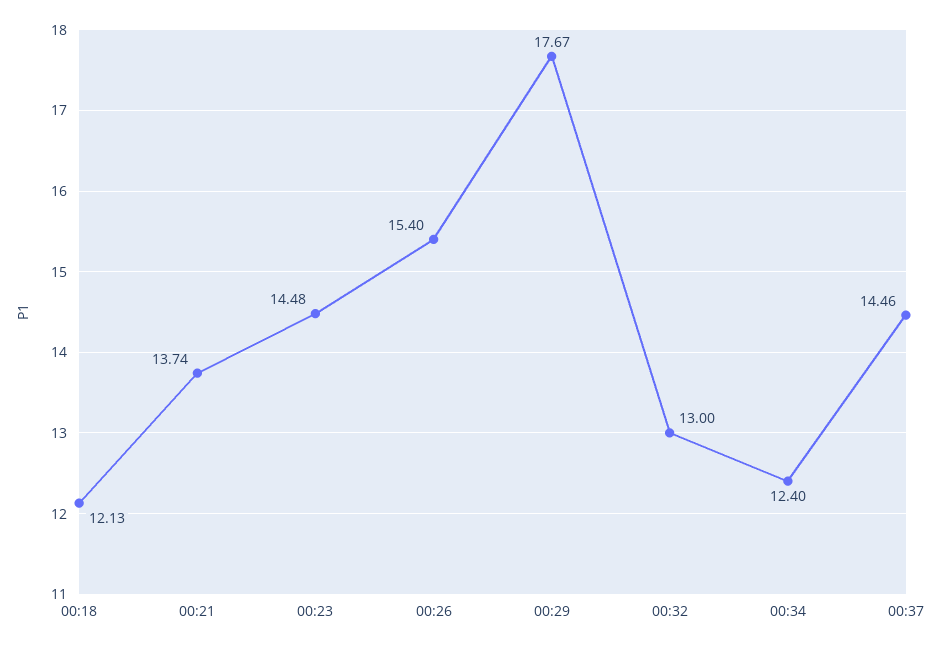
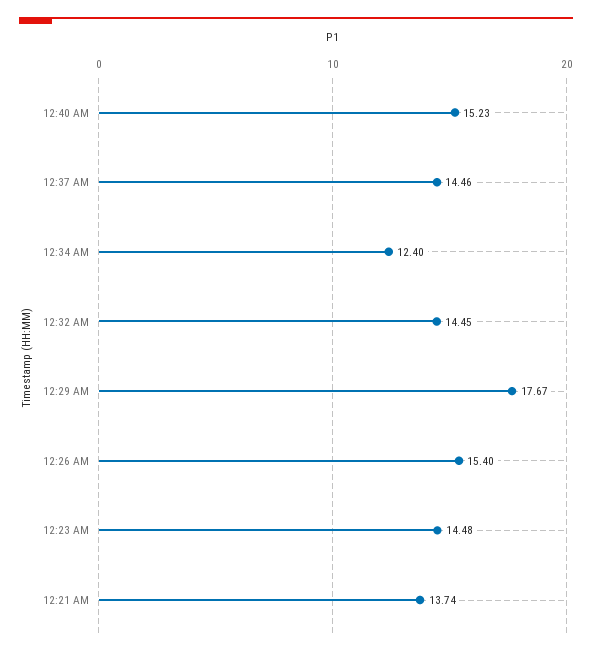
00:18: 12.13 -> none
00:32: 13 -> 14.45
12:40 AM: none -> 15.23

